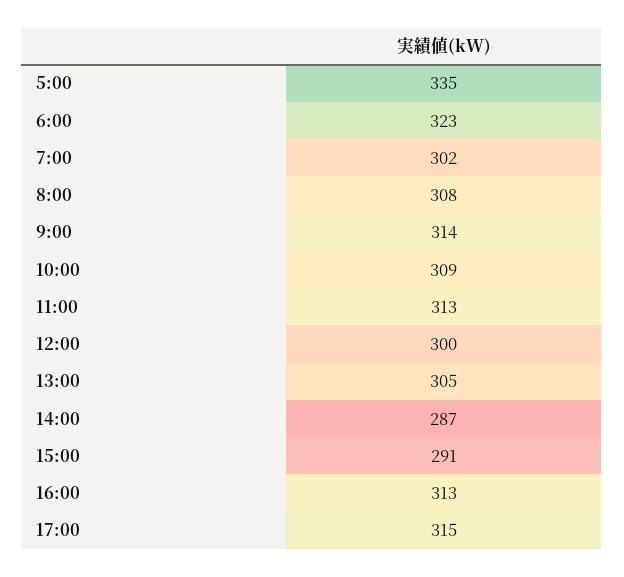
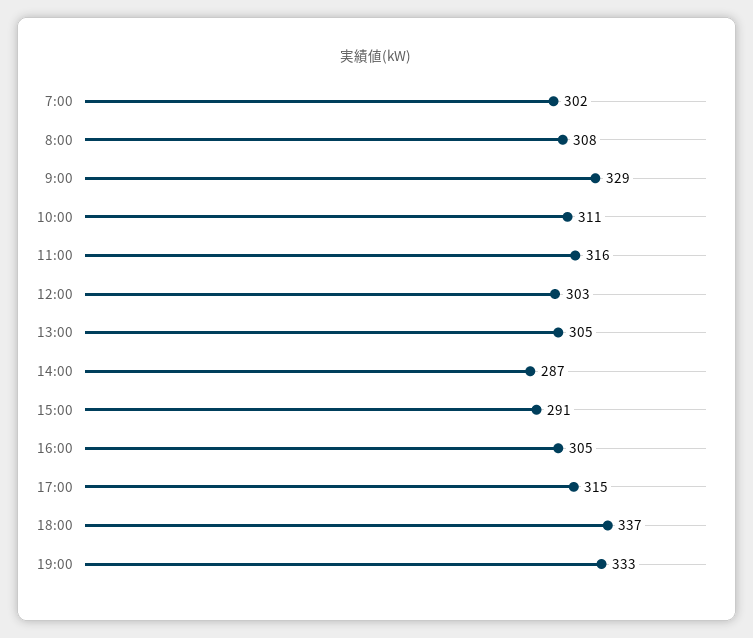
5:00: 335 -> none
6:00: 323 -> none
9:00: 314 -> 329
10:00: 309 -> 311
11:00: 313 -> 316
12:00: 300 -> 303
16:00: 313 -> 305
18:00: none -> 337
19:00: none -> 333

